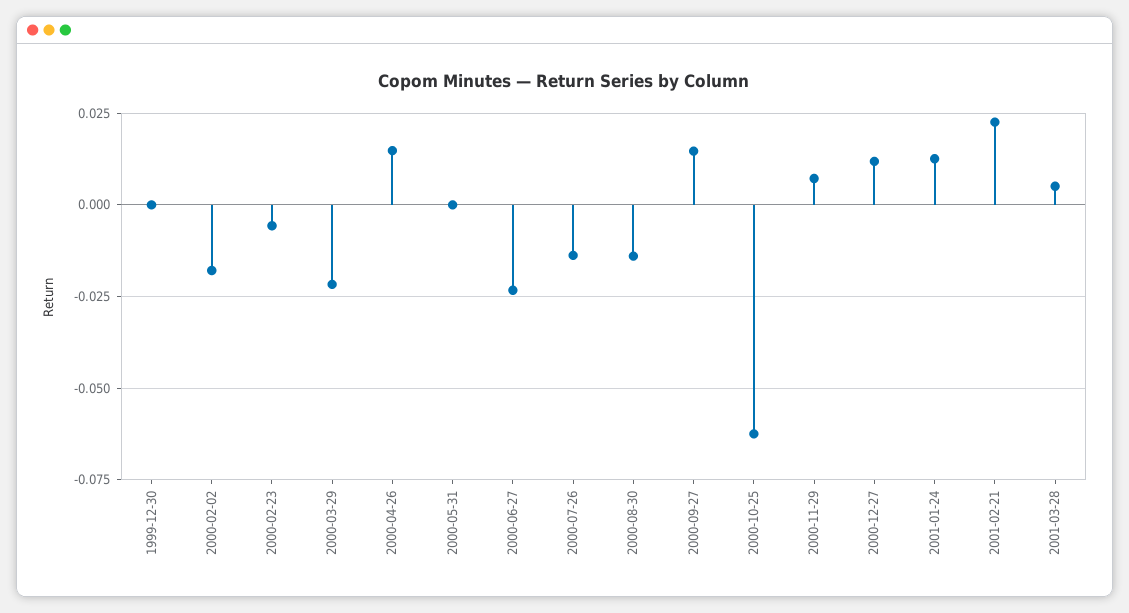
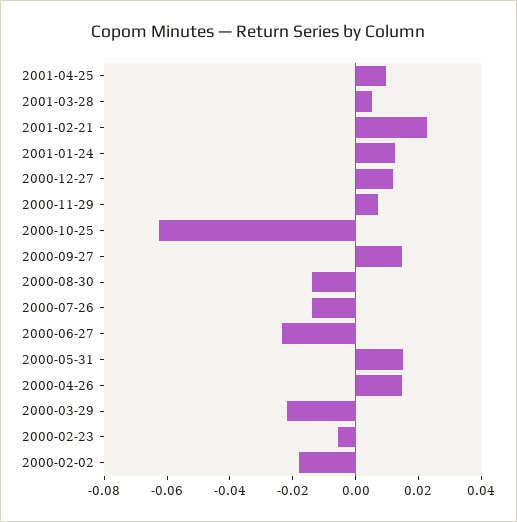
1999-12-30: 0 -> none
2000-05-31: 0 -> 0.015
2001-04-25: none -> 0.01

